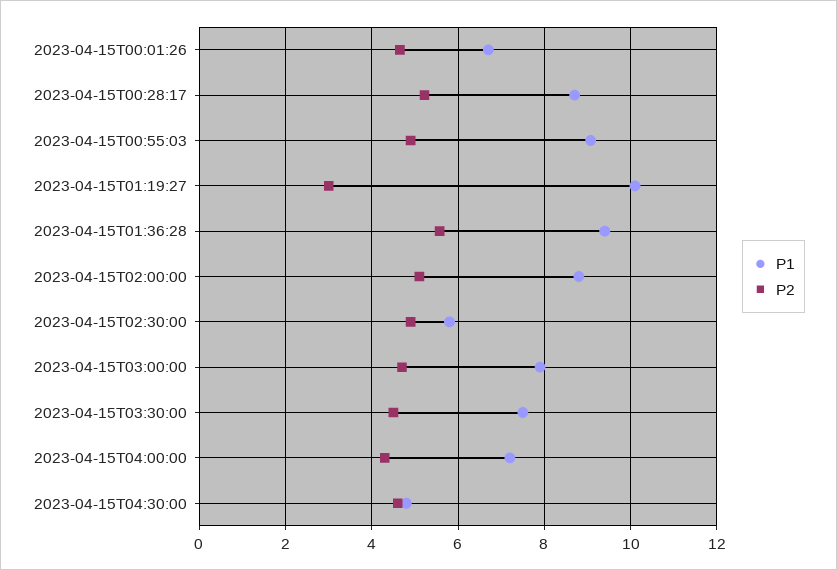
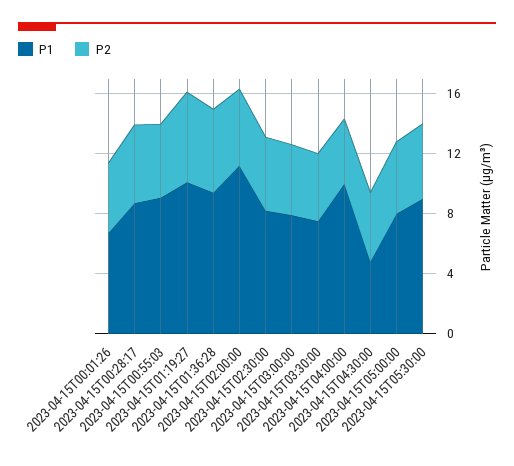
P2, 2023-04-15T01:19:27: 3 -> 6
P1, 2023-04-15T02:00:00: 8.8 -> 11
P1, 2023-04-15T02:30:00: 5.8 -> 8
P1, 2023-04-15T04:00:00: 7.2 -> 10
P1, 2023-04-15T05:00:00: none -> 8
P2, 2023-04-15T05:00:00: none -> 5
P1, 2023-04-15T05:30:00: none -> 9
P2, 2023-04-15T05:30:00: none -> 5

